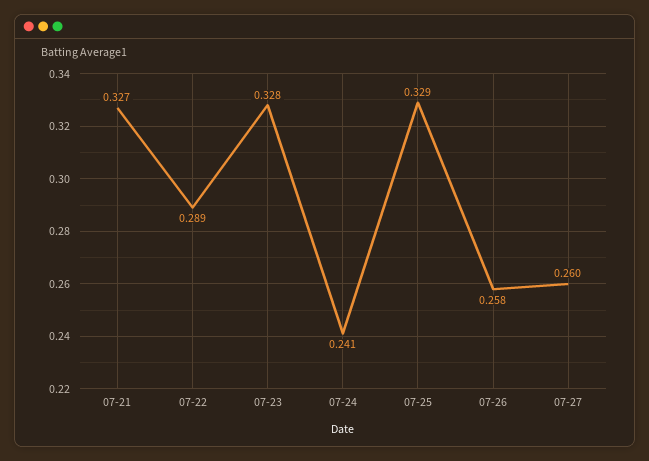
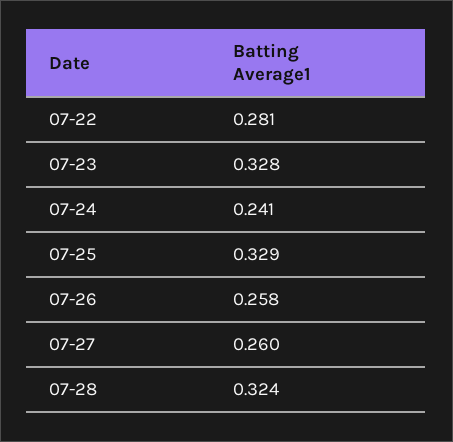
07-21: 0.327 -> none
07-22: 0.289 -> 0.281
07-28: none -> 0.324

